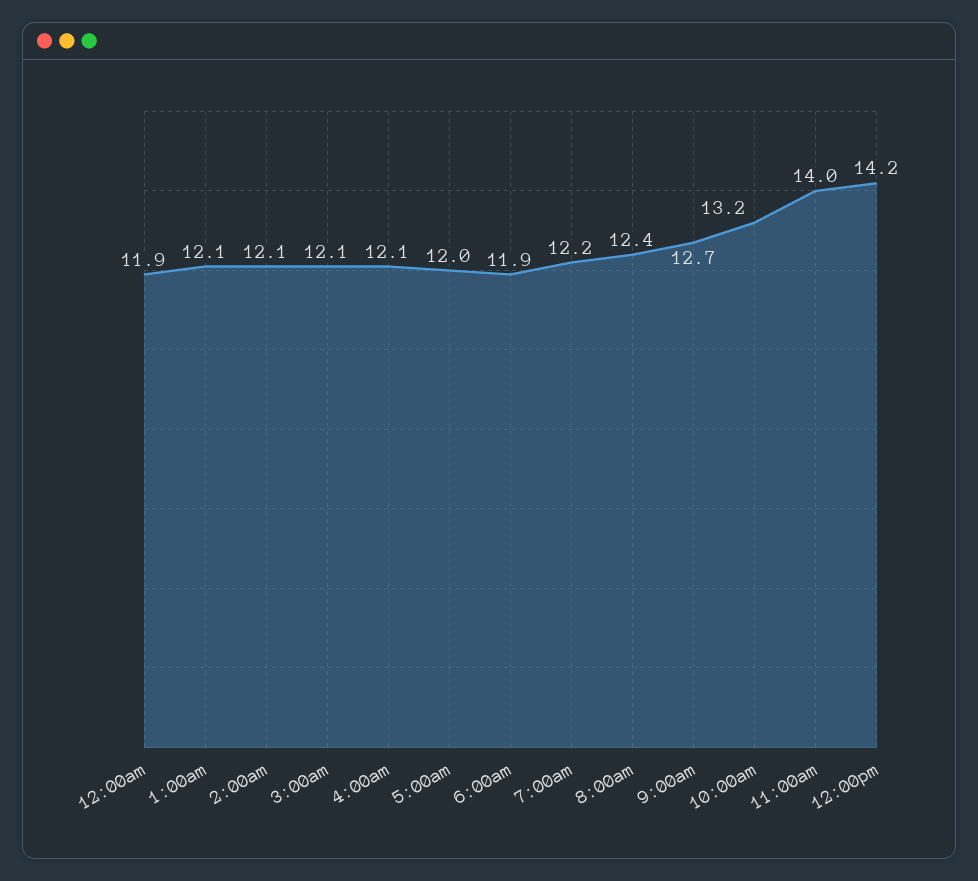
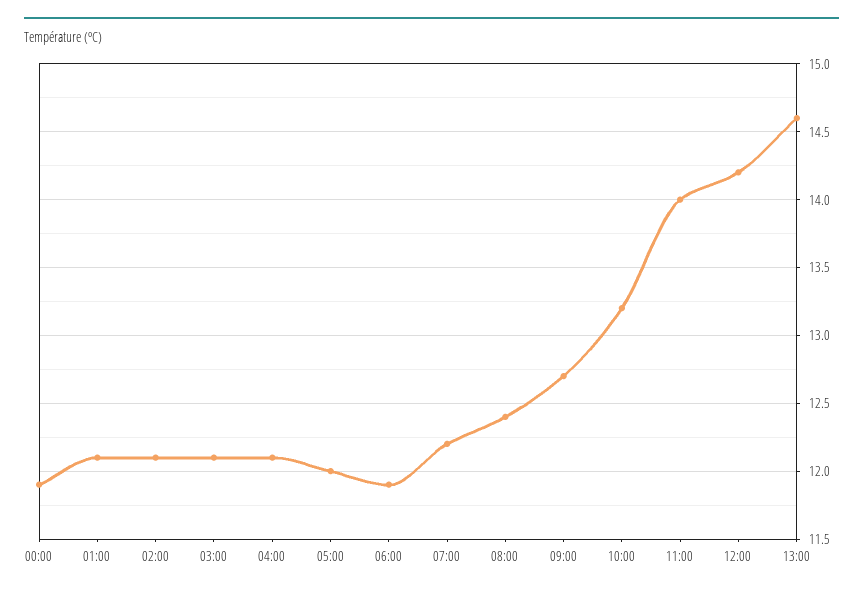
13:00: none -> 14.6

